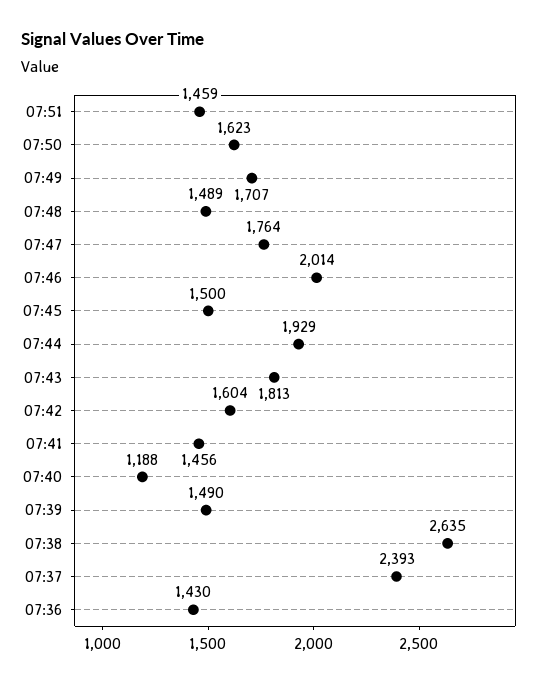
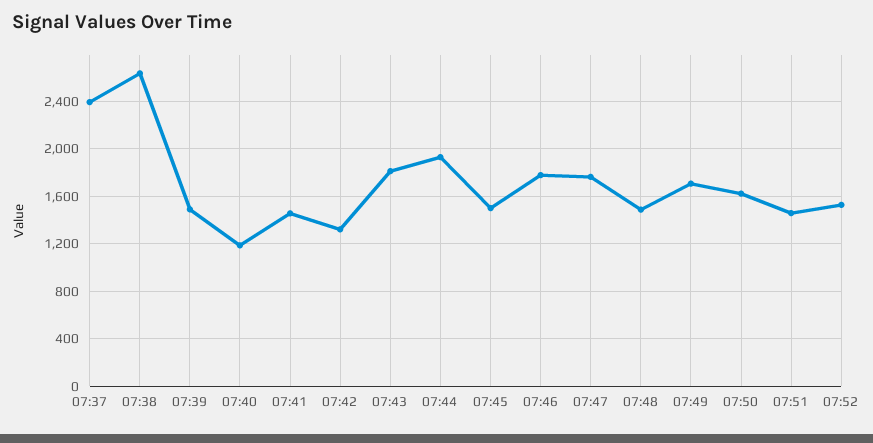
07:46: 2014 -> 1800
07:42: 1604 -> 1300
07:36: 1430 -> none
07:52: none -> 1500

